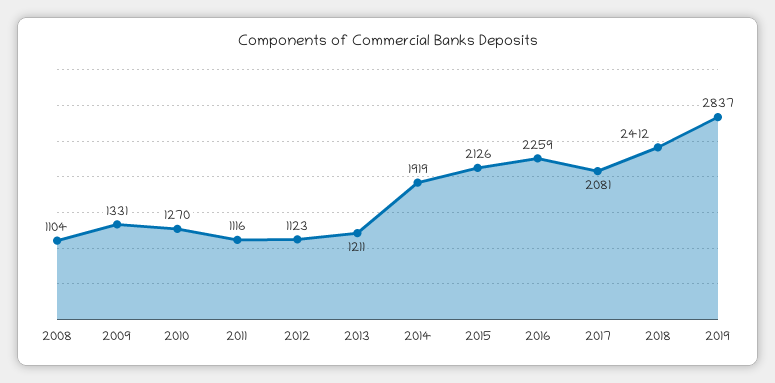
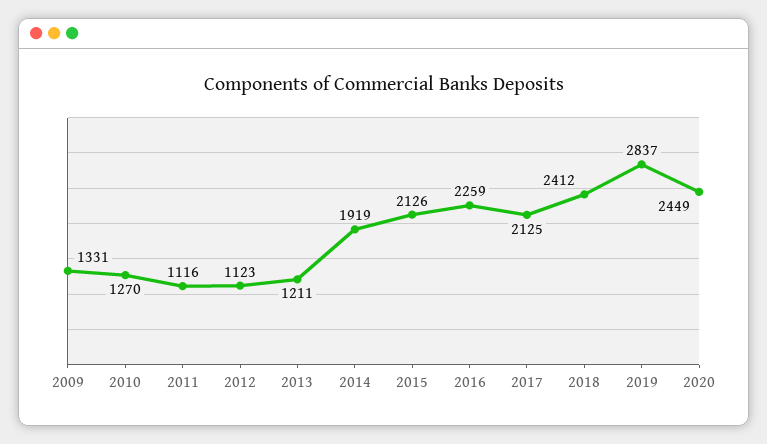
2008: 1104 -> none
2017: 2081 -> 2125
2020: none -> 2449

